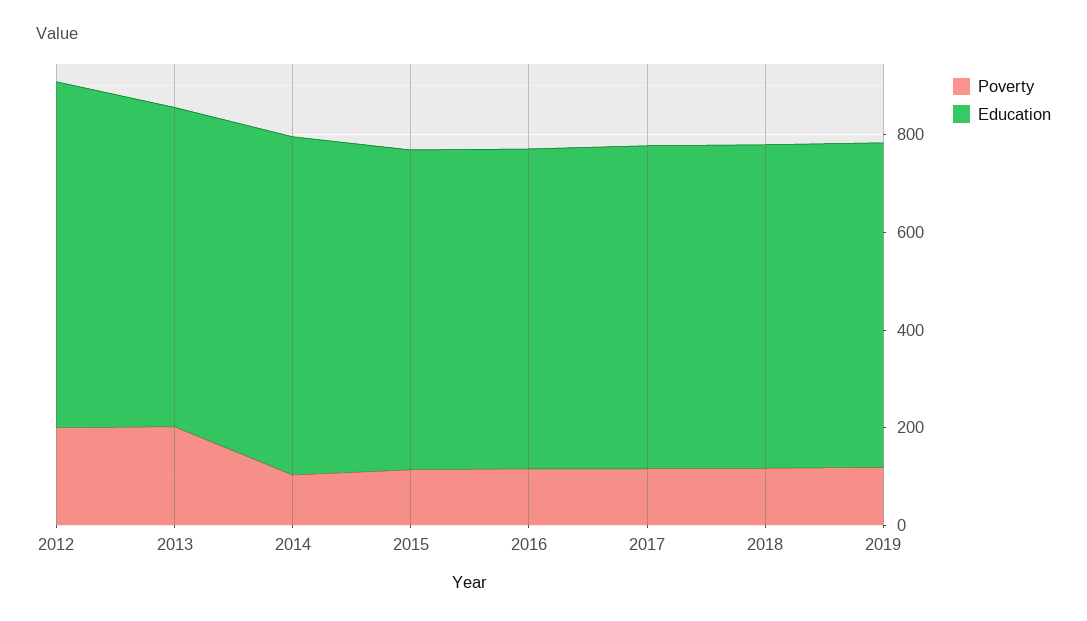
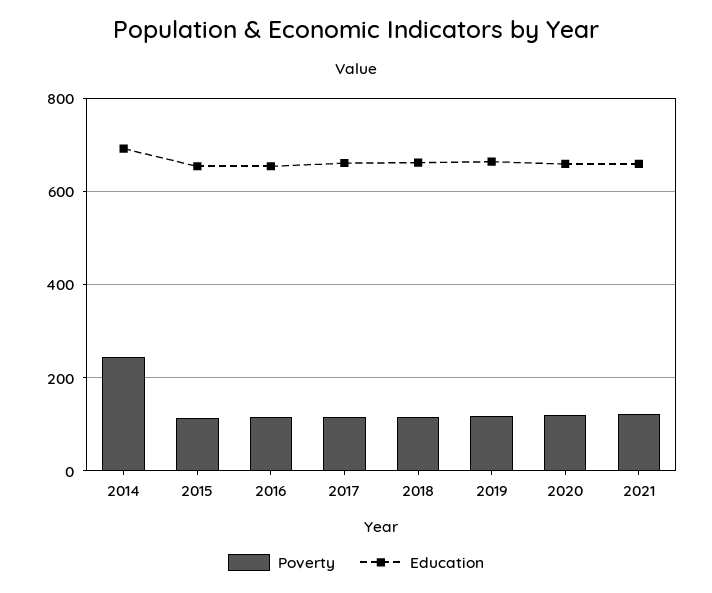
Poverty, 2012: 200 -> none
Education, 2012: 700 -> none
Poverty, 2013: 200 -> none
Education, 2013: 650 -> none
Poverty, 2014: 100 -> 240
Poverty, 2020: none -> 120
Education, 2020: none -> 660
Poverty, 2021: none -> 120
Education, 2021: none -> 660

